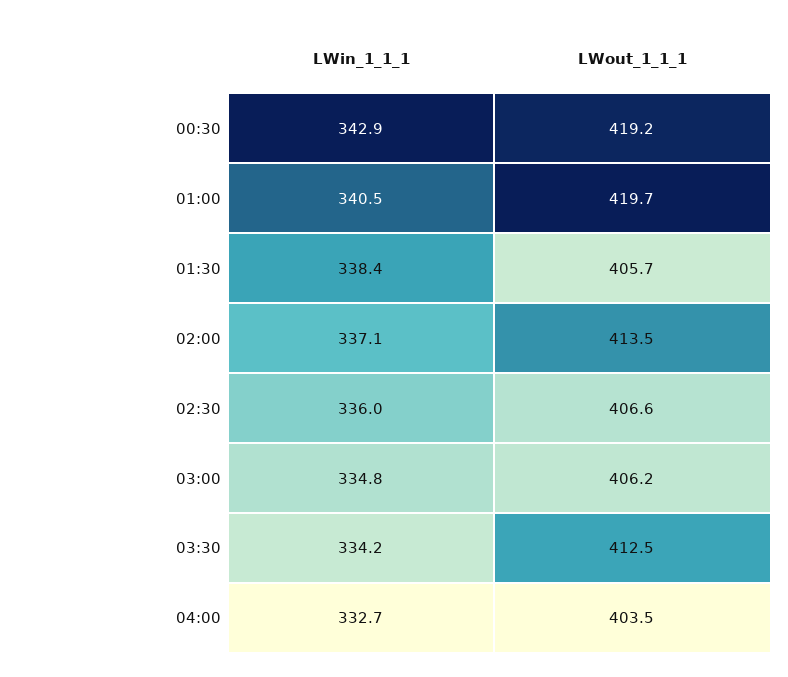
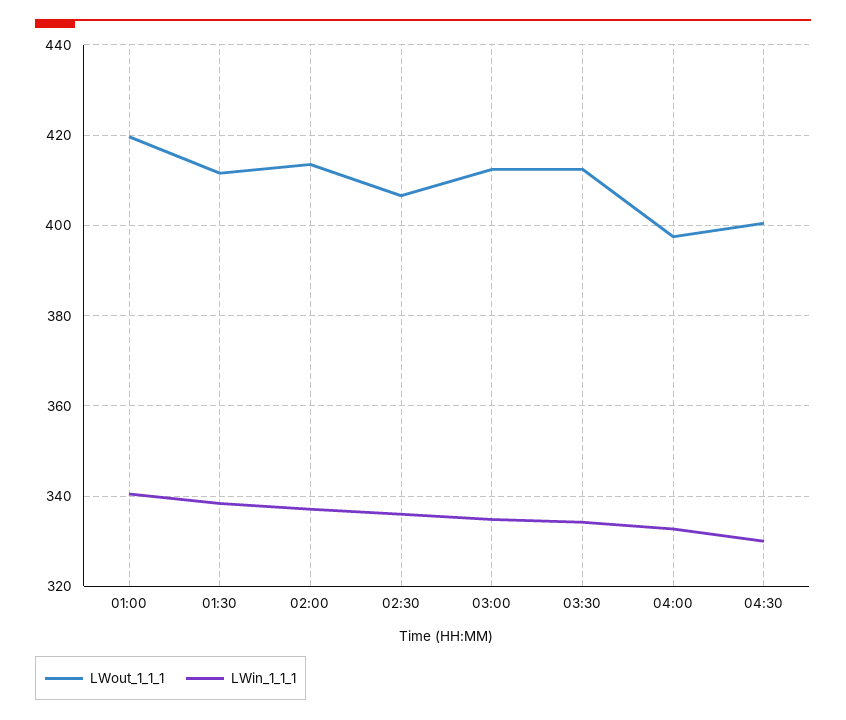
LWin_1_1_1, 00:30: 342.9 -> none
LWout_1_1_1, 00:30: 419.2 -> none
LWout_1_1_1, 01:30: 405.7 -> 412
LWout_1_1_1, 03:00: 406.2 -> 412
LWout_1_1_1, 04:00: 403.5 -> 398
LWout_1_1_1, 04:30: none -> 400
LWin_1_1_1, 04:30: none -> 330

